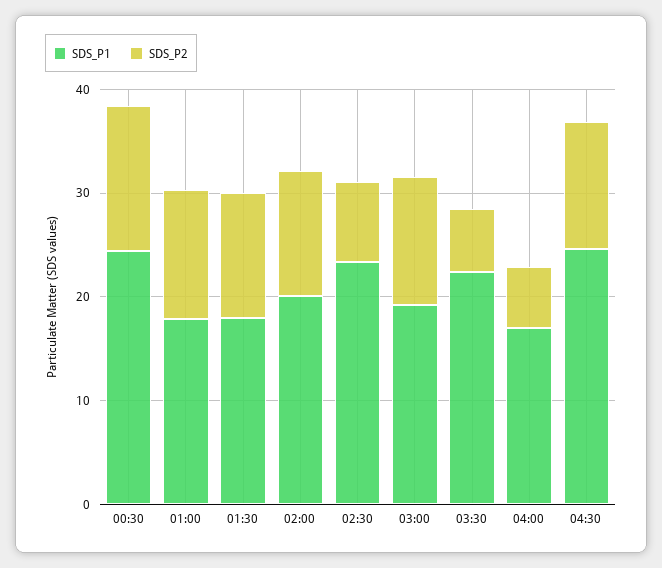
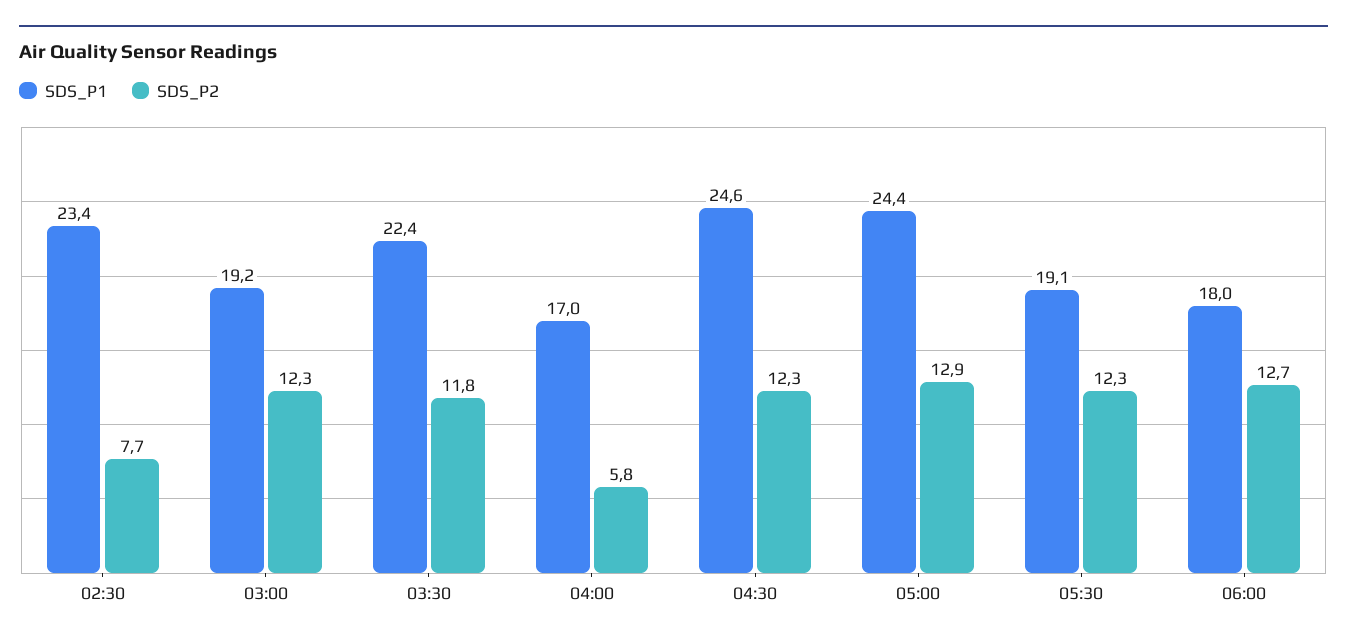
SDS_P1, 00:30: 24 -> none
SDS_P2, 00:30: 14 -> none
SDS_P1, 01:00: 18 -> none
SDS_P2, 01:00: 12 -> none
SDS_P1, 01:30: 18 -> none
SDS_P2, 01:30: 12 -> none
SDS_P1, 02:00: 20 -> none
SDS_P2, 02:00: 12 -> none
SDS_P2, 03:30: 6 -> 11.8
SDS_P1, 05:00: none -> 24.4
SDS_P2, 05:00: none -> 12.9
SDS_P1, 05:30: none -> 19.1
SDS_P2, 05:30: none -> 12.3
SDS_P1, 06:00: none -> 18
SDS_P2, 06:00: none -> 12.7

